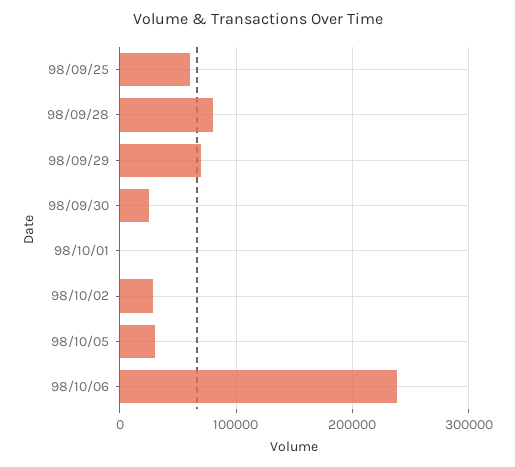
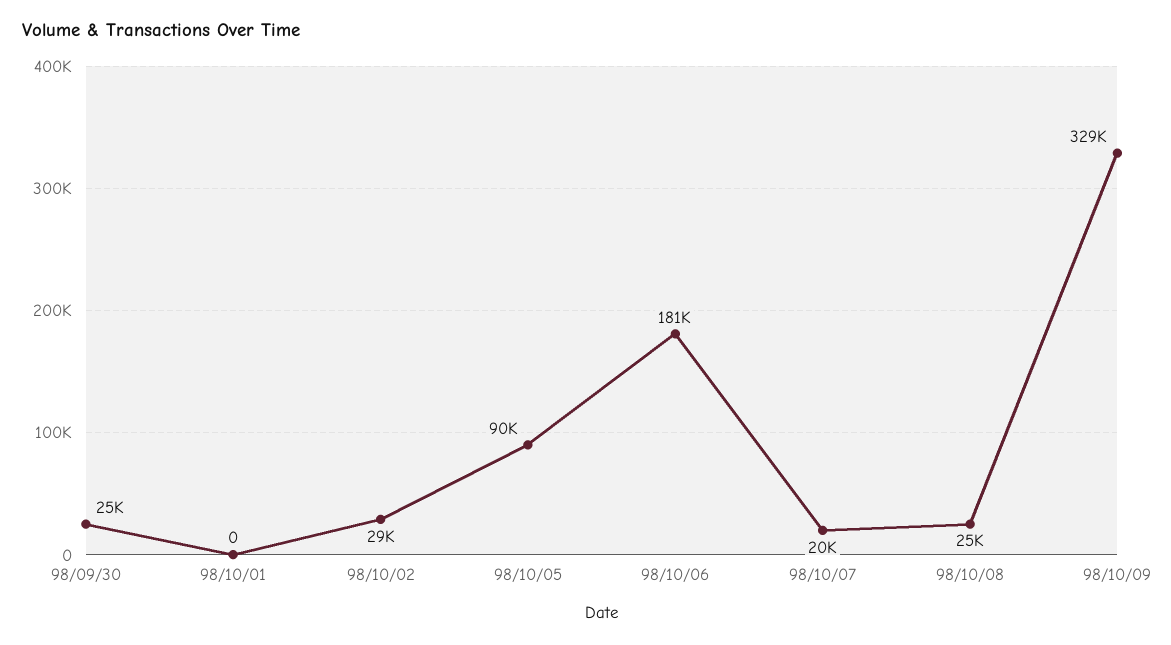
98/09/25: 60000 -> none
98/09/28: 80000 -> none
98/09/29: 70000 -> none
98/10/05: 30000 -> 90000
98/10/06: 240000 -> 181000
98/10/07: none -> 20000
98/10/08: none -> 25000
98/10/09: none -> 329000

